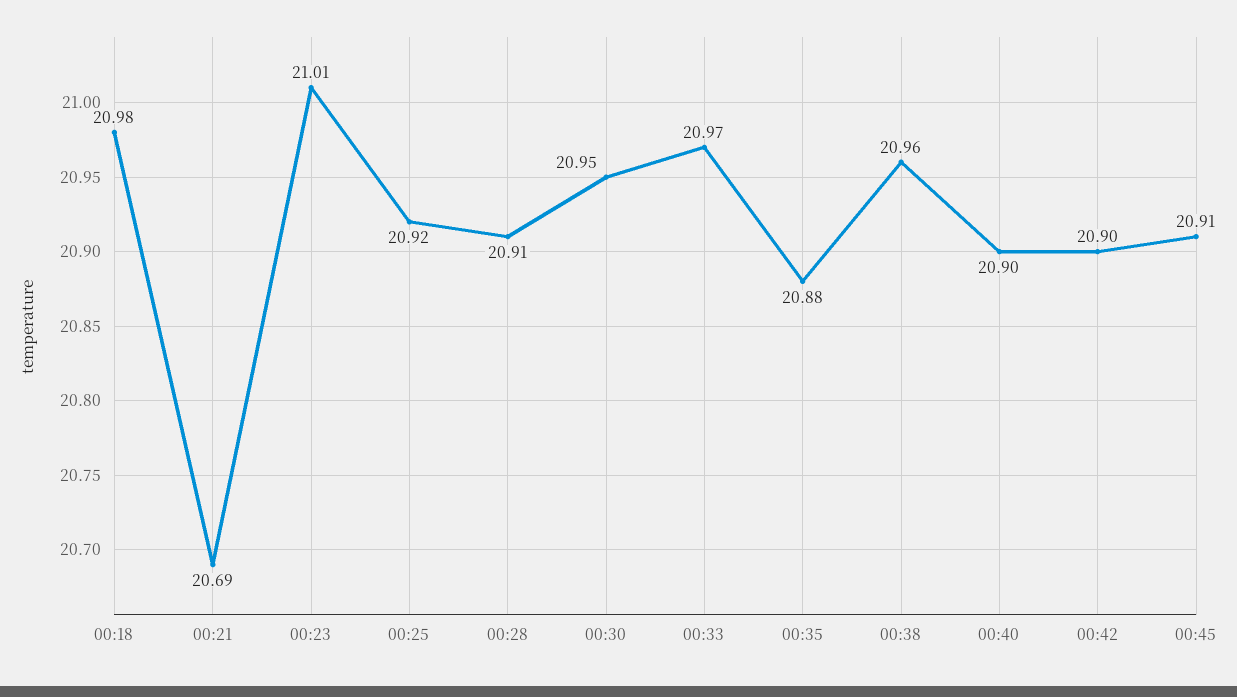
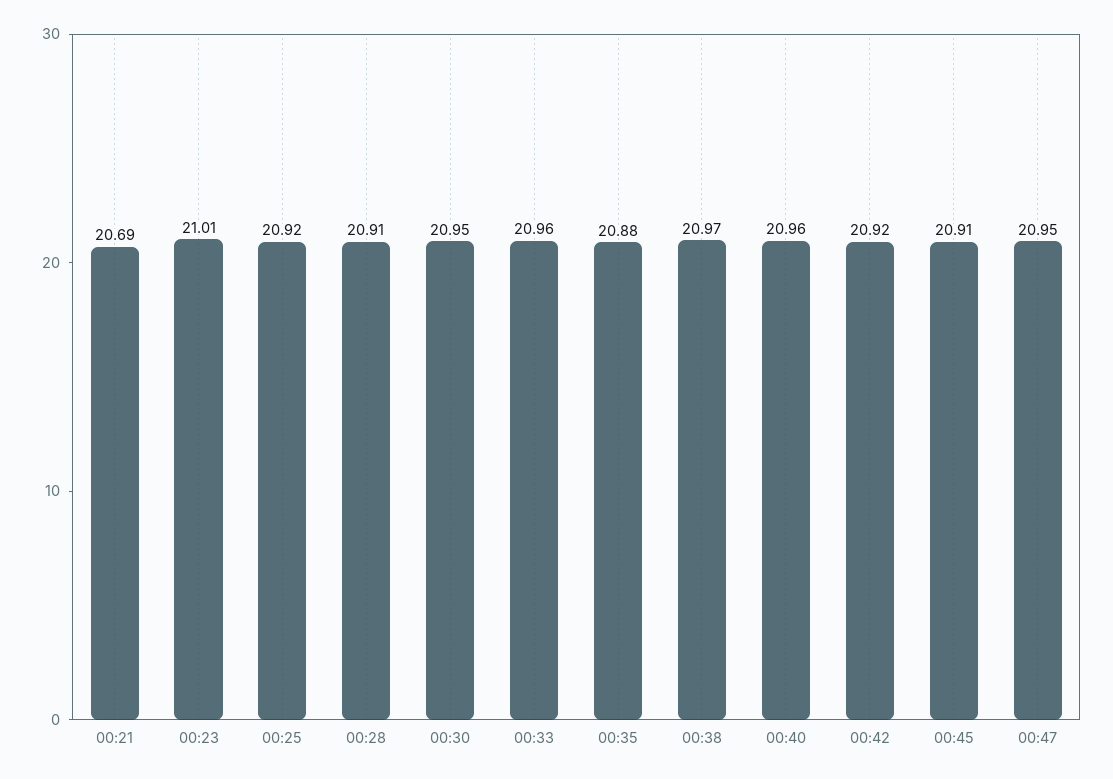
00:18: 20.98 -> none
00:33: 20.97 -> 20.96
00:38: 20.96 -> 20.97
00:40: 20.9 -> 20.96
00:42: 20.9 -> 20.92
00:47: none -> 20.95

